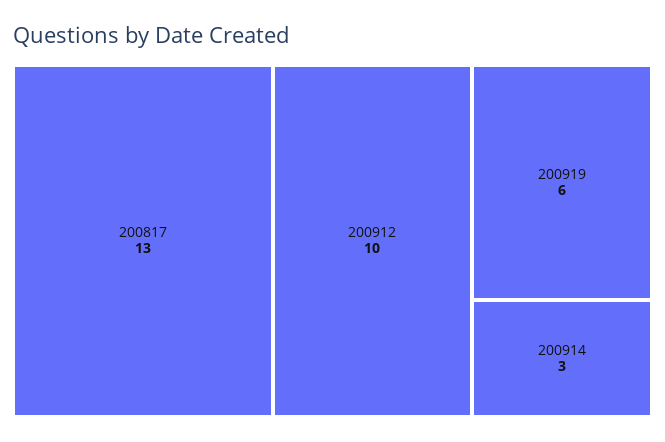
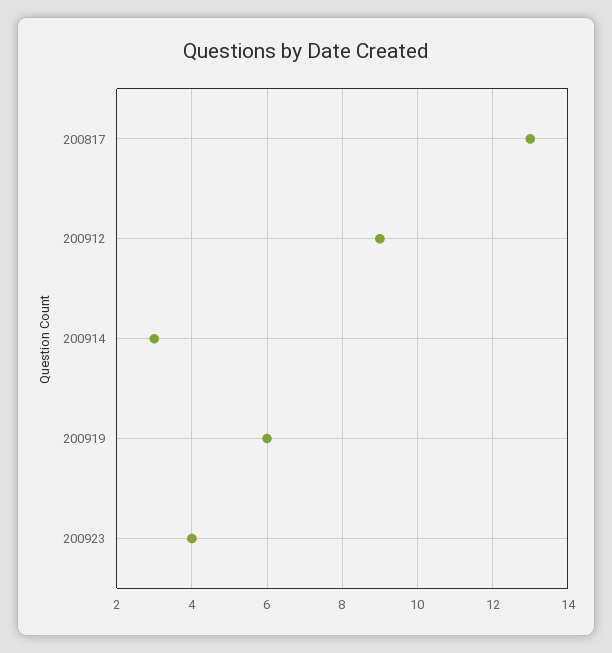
200912: 10 -> 9
200923: none -> 4

